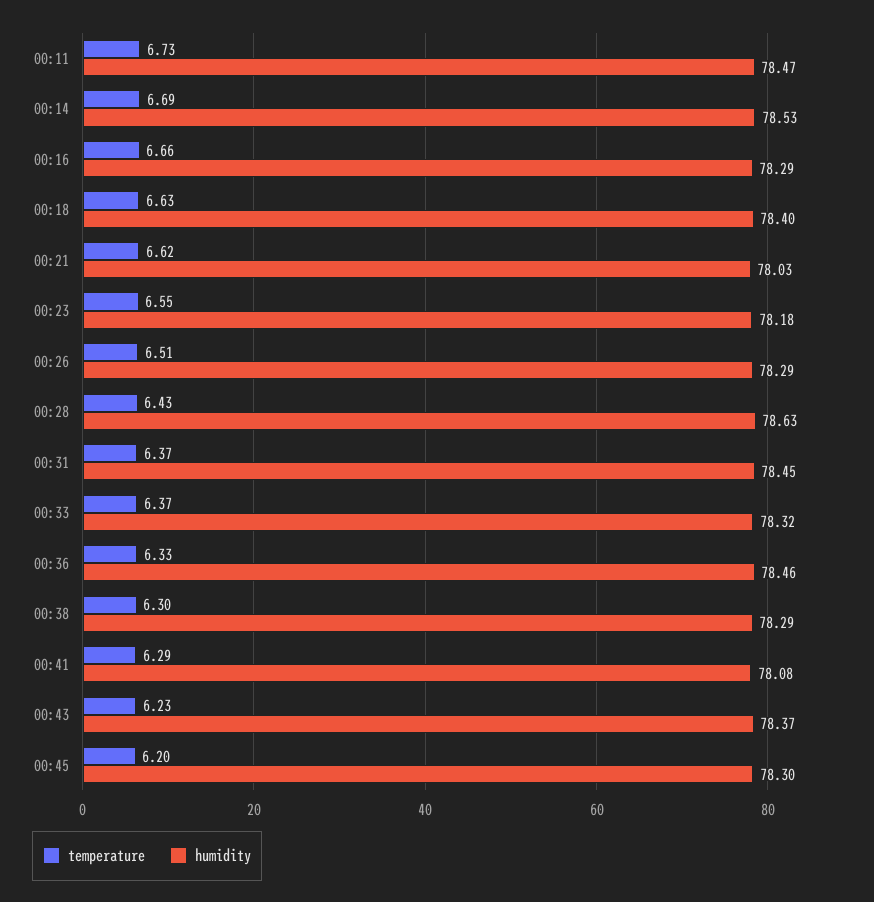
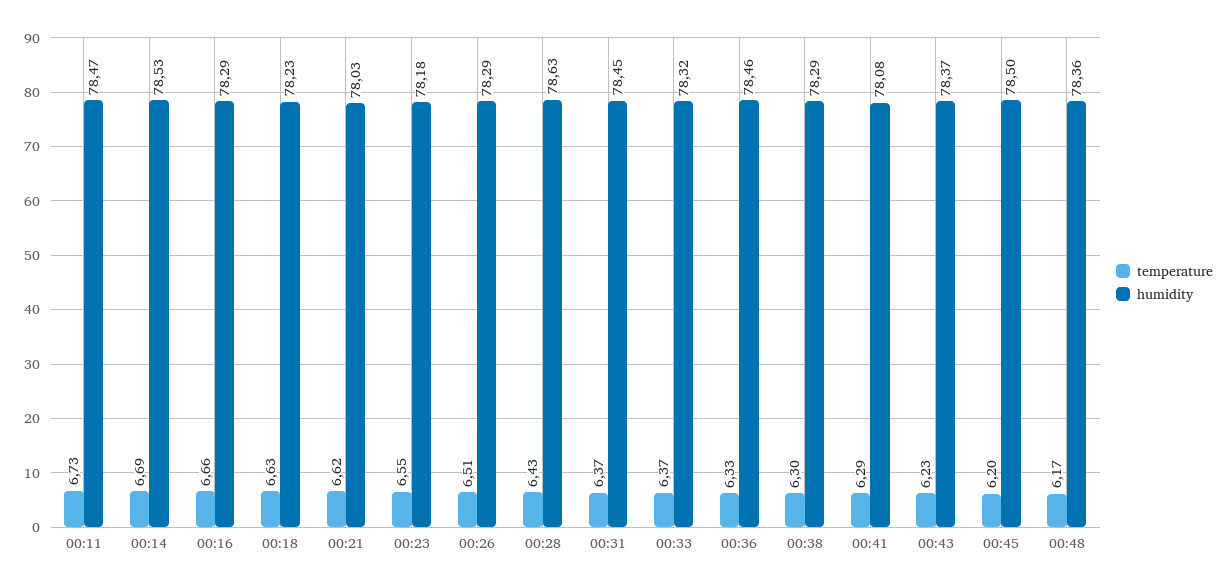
humidity, 00:18: 78.4 -> 78.23
humidity, 00:45: 78.3 -> 78.5
temperature, 00:48: none -> 6.17
humidity, 00:48: none -> 78.36

